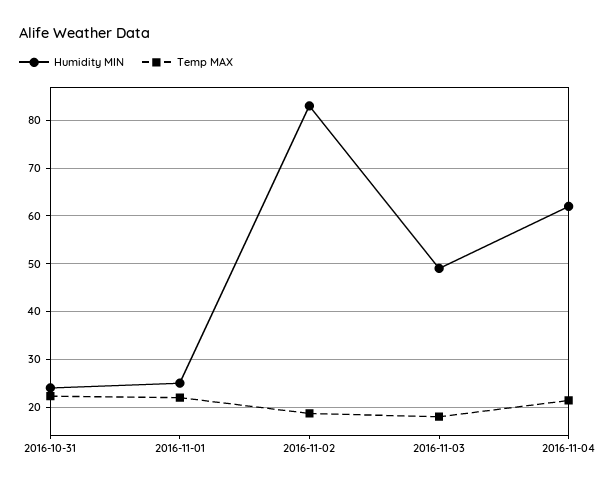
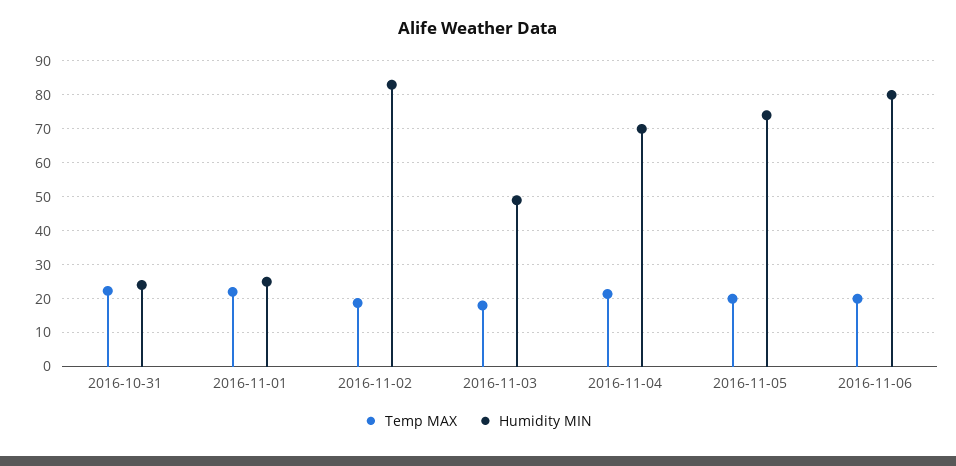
Humidity MIN, 2016-11-04: 62 -> 70
Temp MAX, 2016-11-05: none -> 20
Humidity MIN, 2016-11-05: none -> 74
Temp MAX, 2016-11-06: none -> 20
Humidity MIN, 2016-11-06: none -> 80

